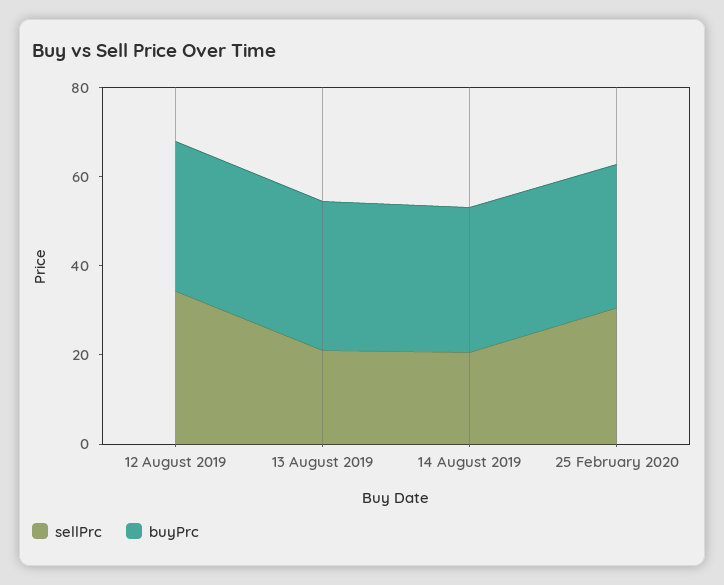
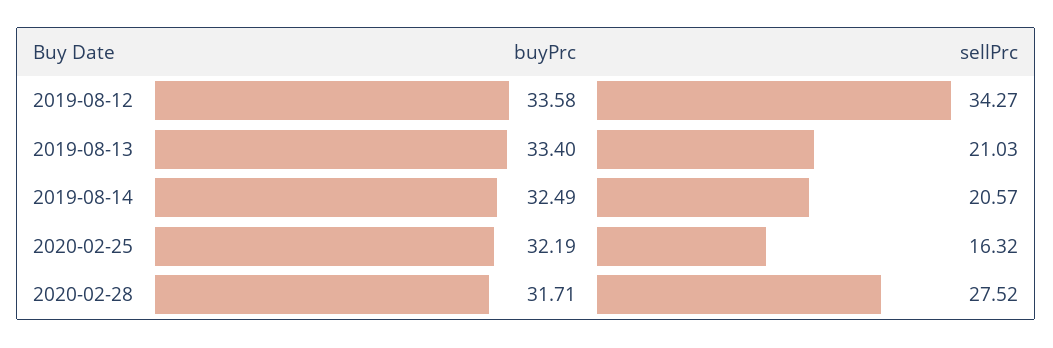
sellPrc, 25 February 2020: 30 -> 16.32
buyPrc, 2020-02-28: none -> 31.71
sellPrc, 2020-02-28: none -> 27.52

